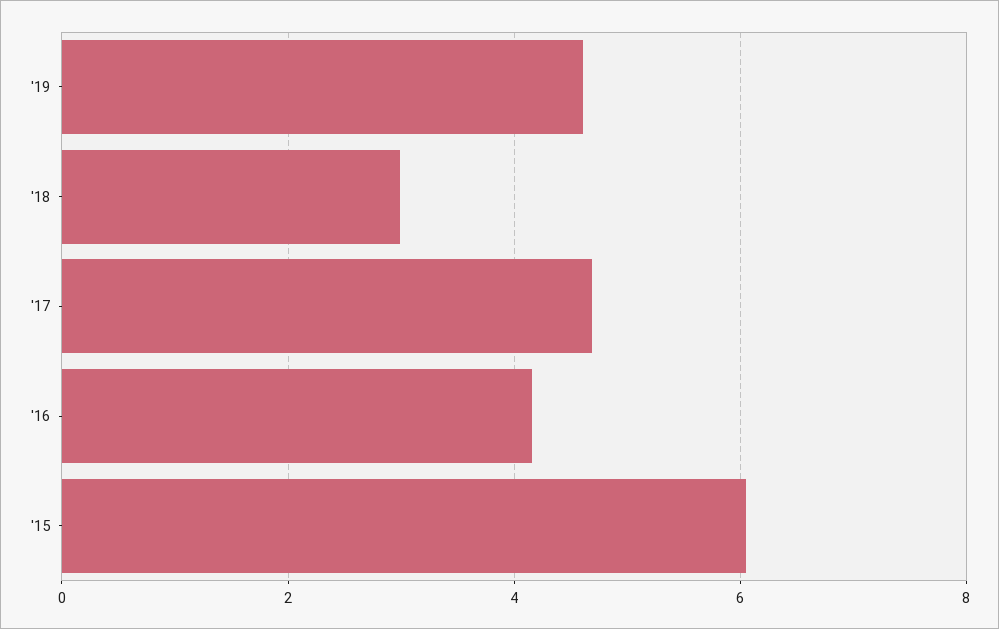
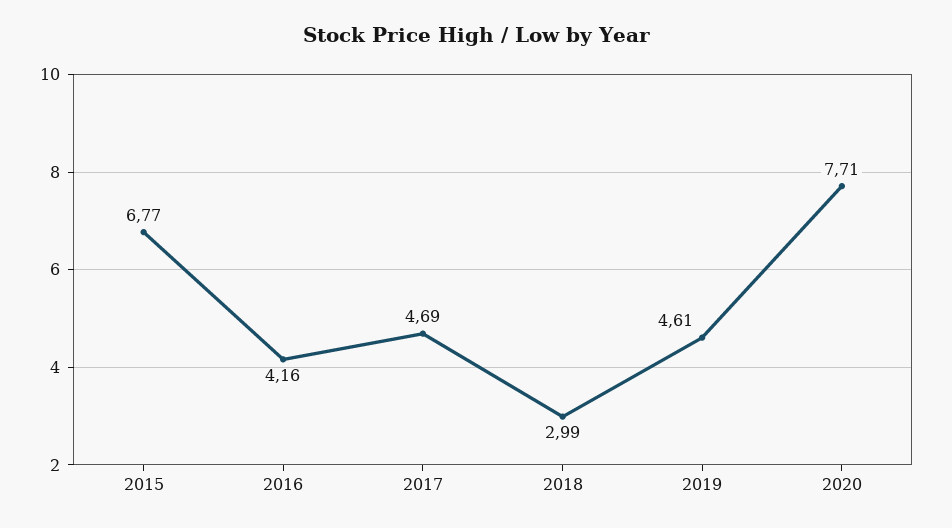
'15: 6 -> 6.77
2020: none -> 7.71

